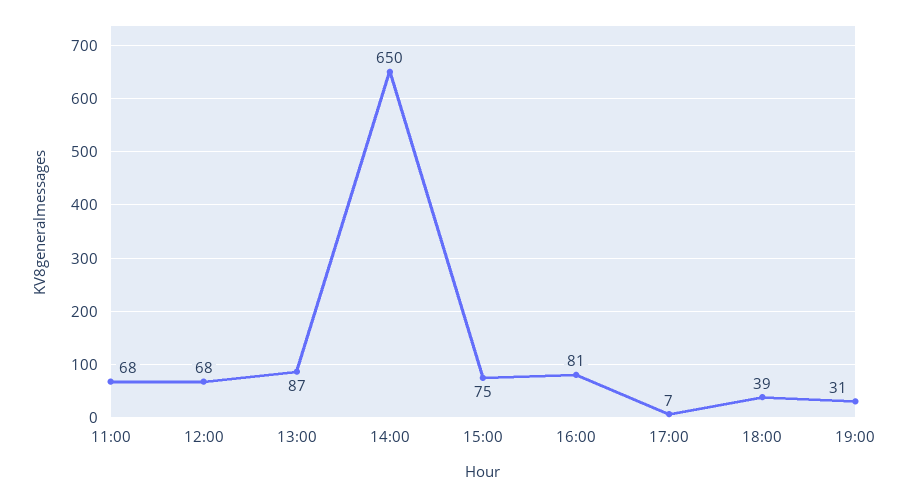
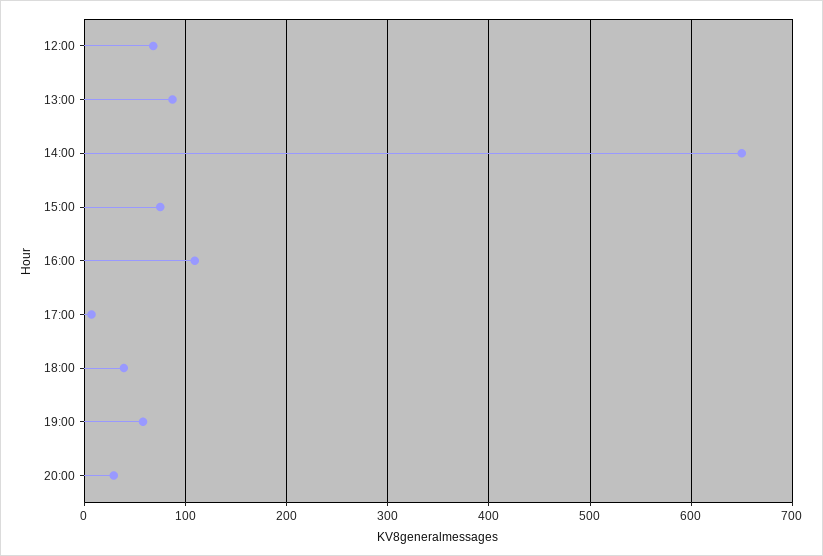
11:00: 68 -> none
16:00: 81 -> 110
19:00: 31 -> 60
20:00: none -> 30

